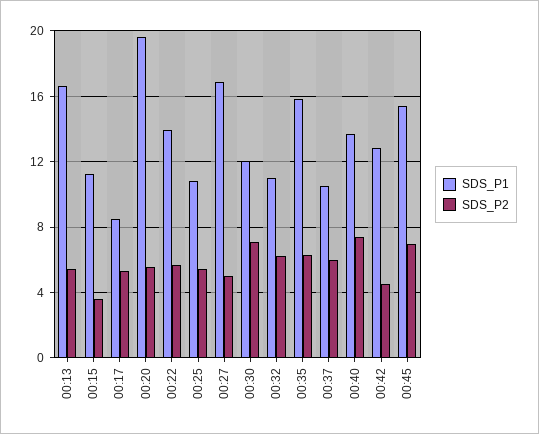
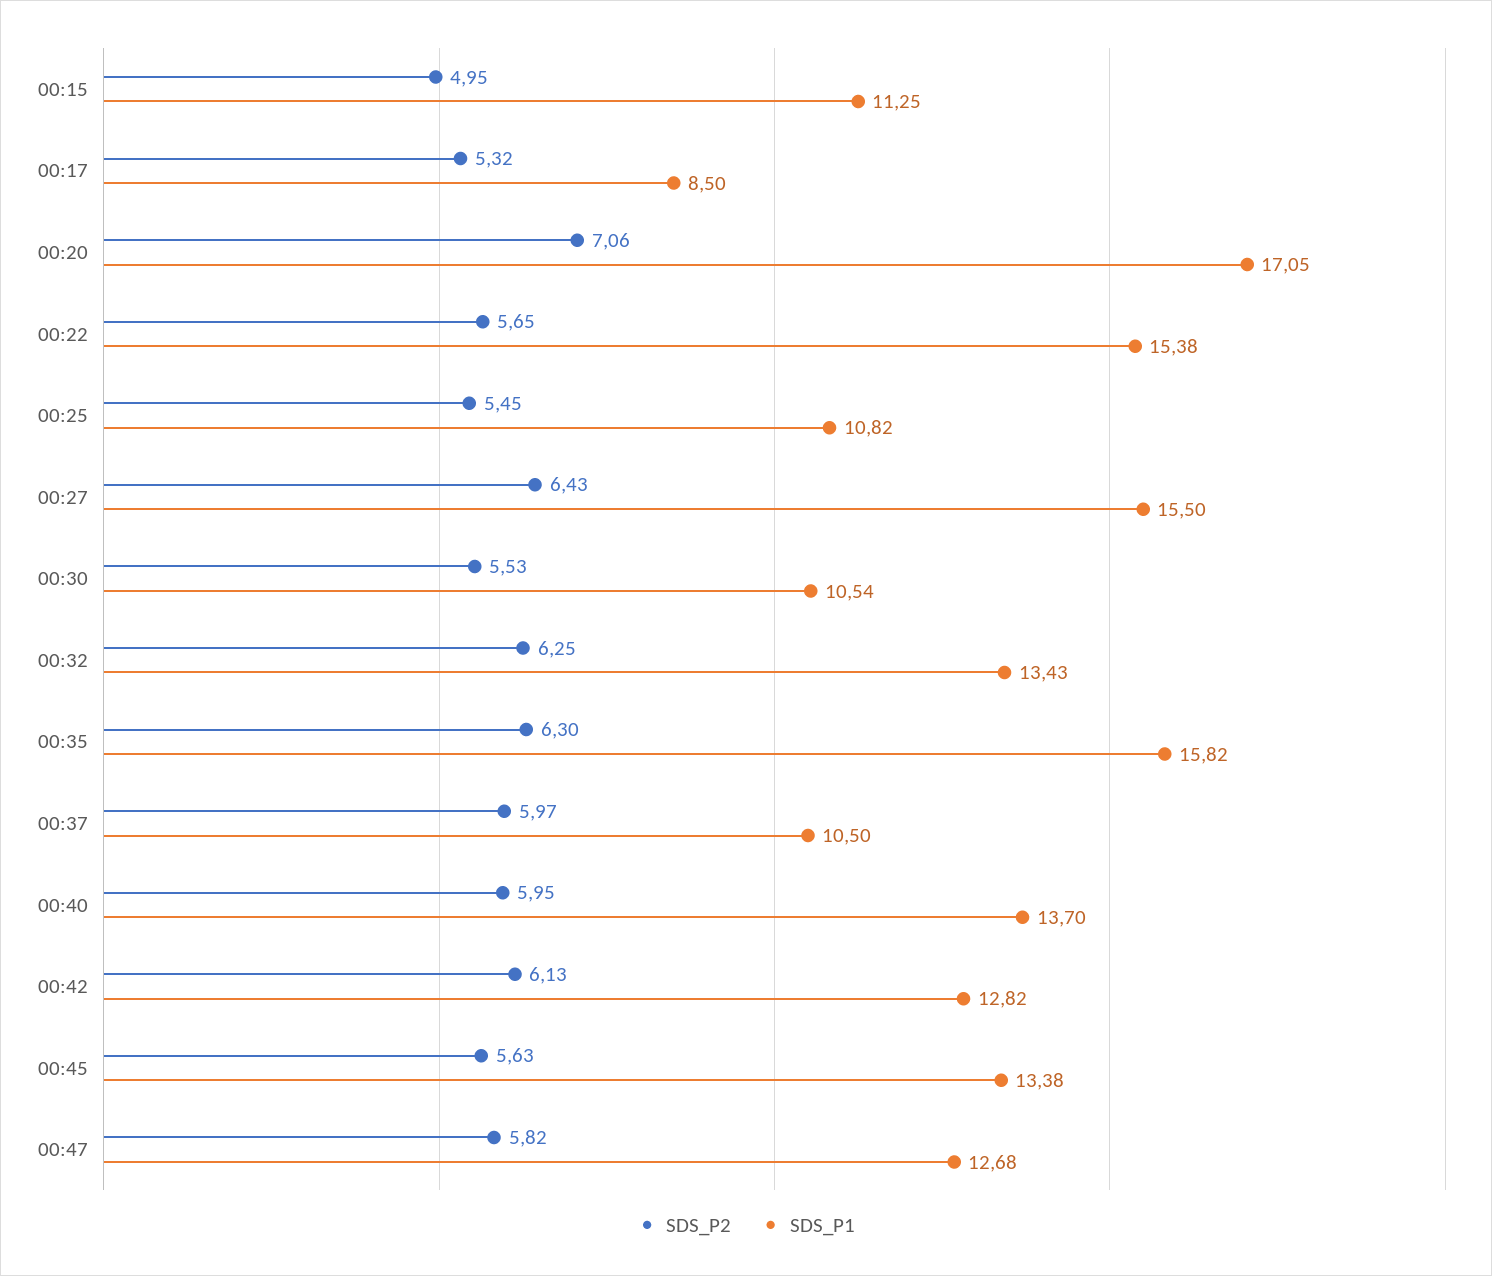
SDS_P1, 00:13: 16.5 -> none
SDS_P2, 00:13: 5.5 -> none
SDS_P2, 00:15: 3.5 -> 4.95
SDS_P1, 00:20: 19.5 -> 17.05
SDS_P2, 00:20: 5.5 -> 7.06
SDS_P1, 00:22: 14 -> 15.38
SDS_P1, 00:27: 17 -> 15.5
SDS_P2, 00:27: 5 -> 6.43
SDS_P1, 00:30: 12 -> 10.54
SDS_P2, 00:30: 7 -> 5.53
SDS_P1, 00:32: 11 -> 13.43
SDS_P2, 00:40: 7.5 -> 5.95
SDS_P2, 00:42: 4.5 -> 6.13
SDS_P1, 00:45: 15.5 -> 13.38
SDS_P2, 00:45: 7 -> 5.63
SDS_P2, 00:47: none -> 5.82
SDS_P1, 00:47: none -> 12.68

